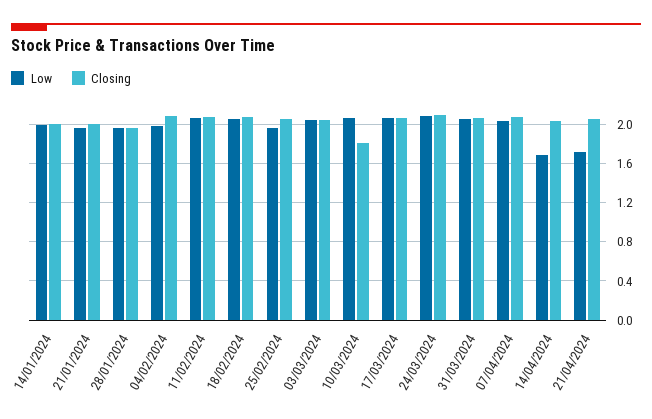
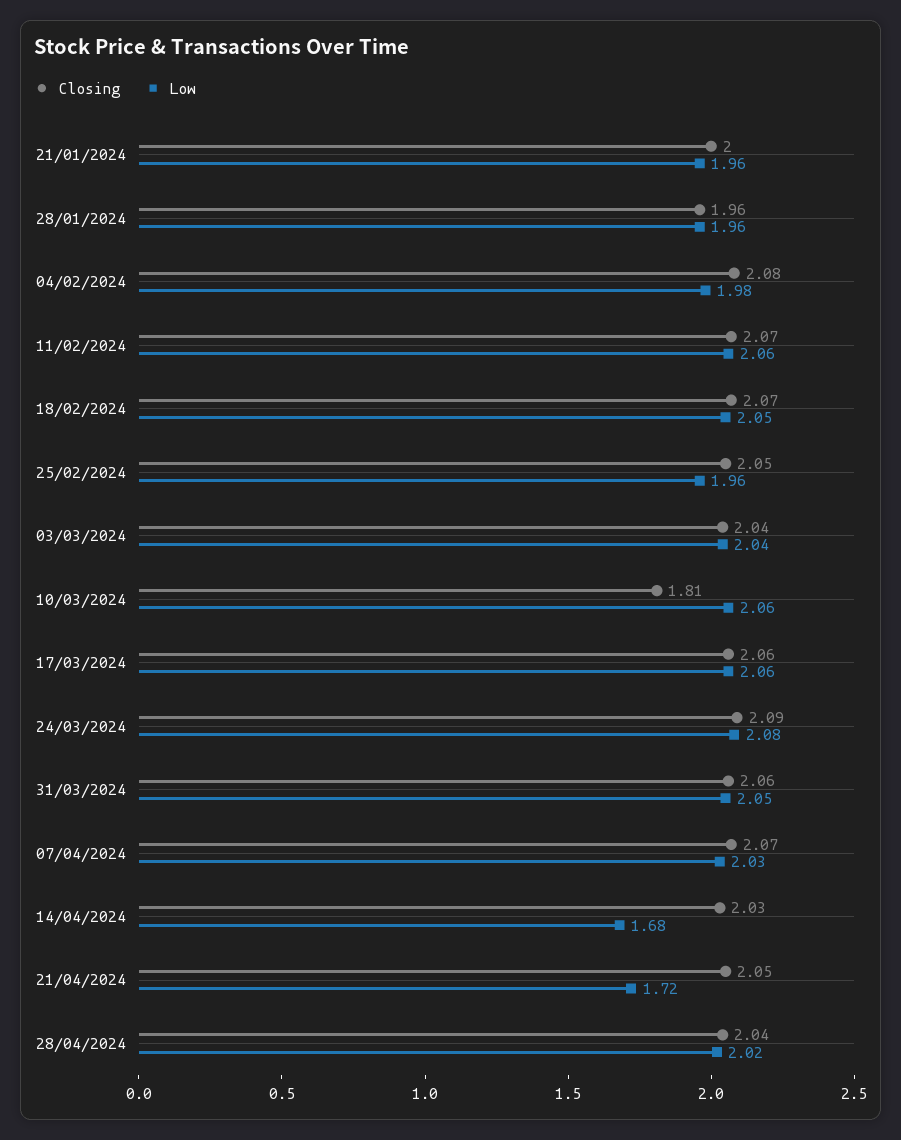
Low, 14/01/2024: 2 -> none
Closing, 14/01/2024: 2 -> none
Closing, 28/04/2024: none -> 2.04
Low, 28/04/2024: none -> 2.02

